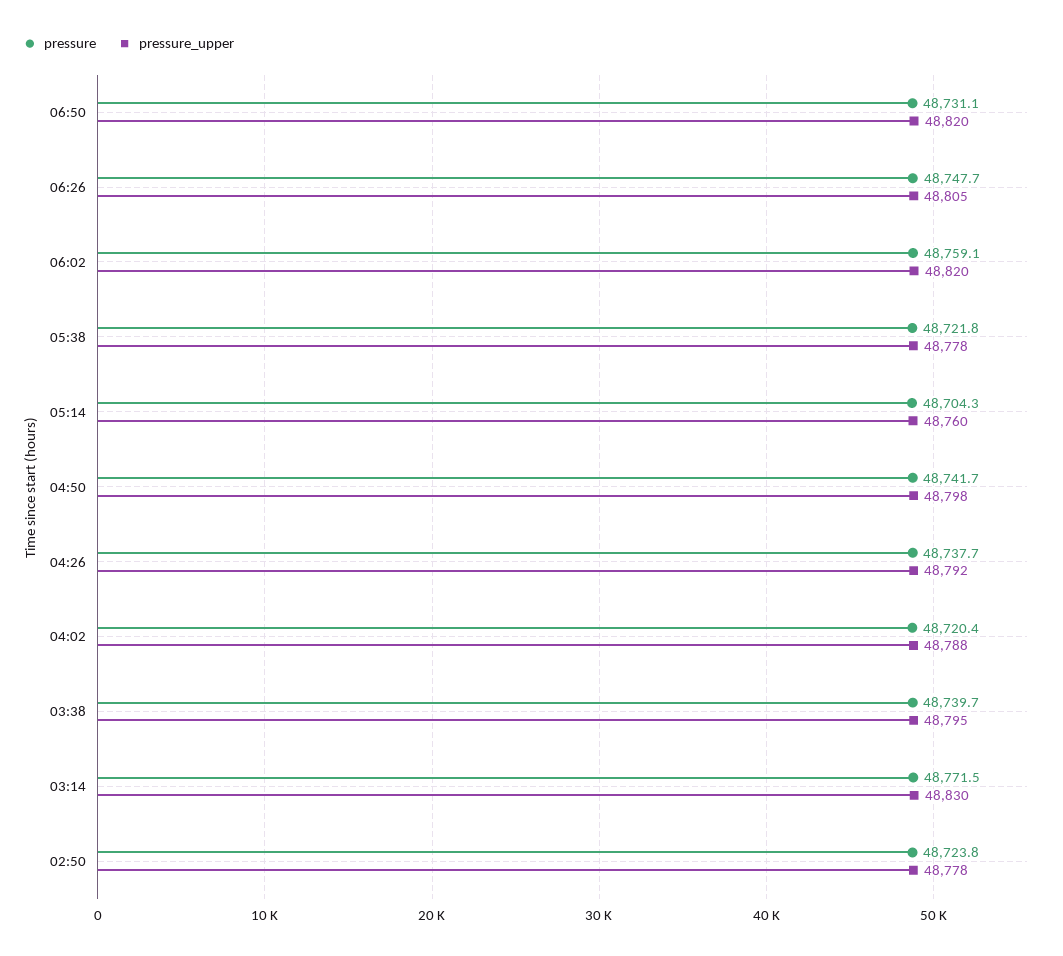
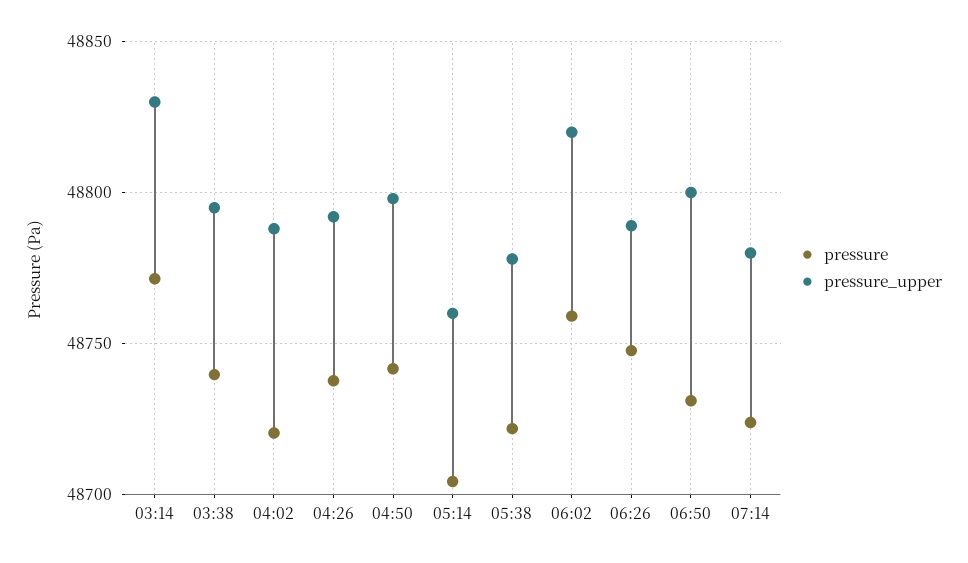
pressure_upper, 06:50: 48820 -> 48800
pressure_upper, 06:26: 48805 -> 48790
pressure, 02:50: 48723.8 -> none
pressure_upper, 02:50: 48778 -> none
pressure, 07:14: none -> 48725
pressure_upper, 07:14: none -> 48780

